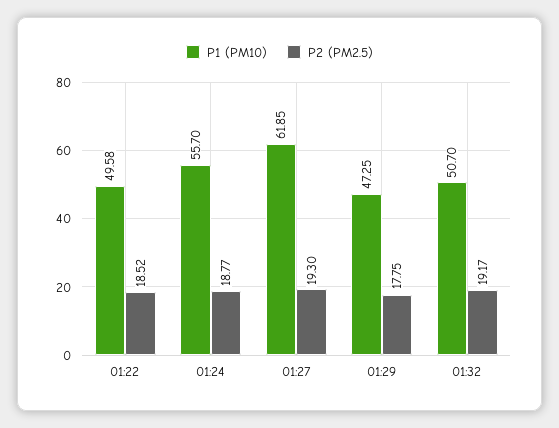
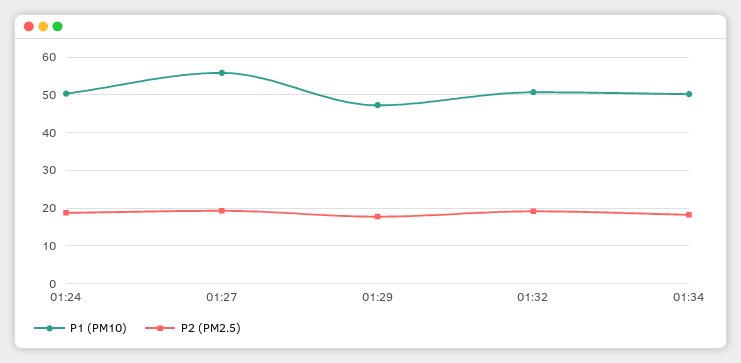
P1 (PM10), 01:22: 49.58 -> none
P2 (PM2.5), 01:22: 18.52 -> none
P1 (PM10), 01:24: 55.7 -> 50
P1 (PM10), 01:27: 61.85 -> 56
P1 (PM10), 01:34: none -> 50
P2 (PM2.5), 01:34: none -> 18

